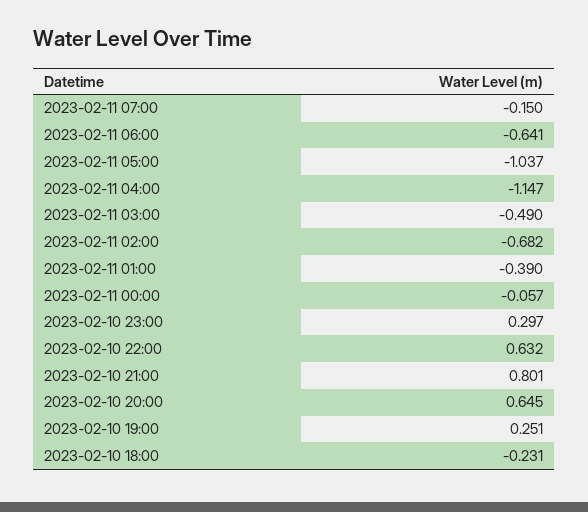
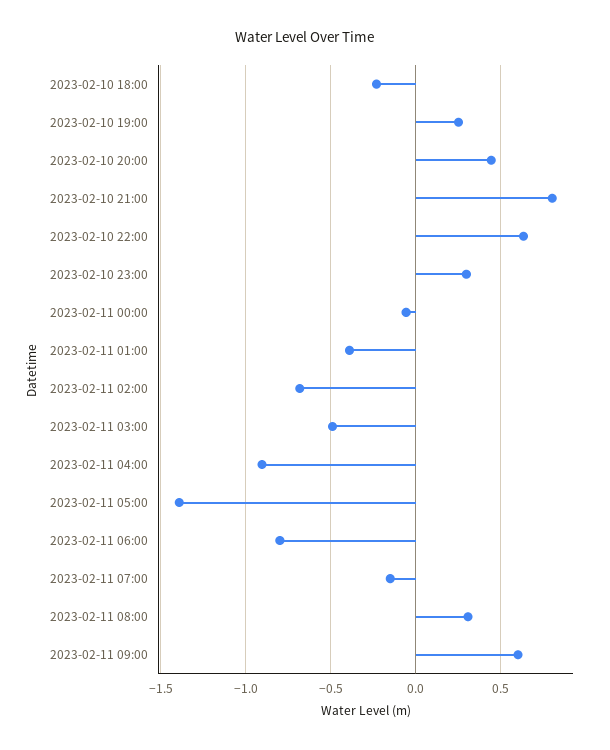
2023-02-11 06:00: -0.641 -> -0.8
2023-02-11 05:00: -1.037 -> -1.4
2023-02-11 04:00: -1.147 -> -0.9
2023-02-10 20:00: 0.645 -> 0.45
2023-02-11 08:00: none -> 0.3
2023-02-11 09:00: none -> 0.6

